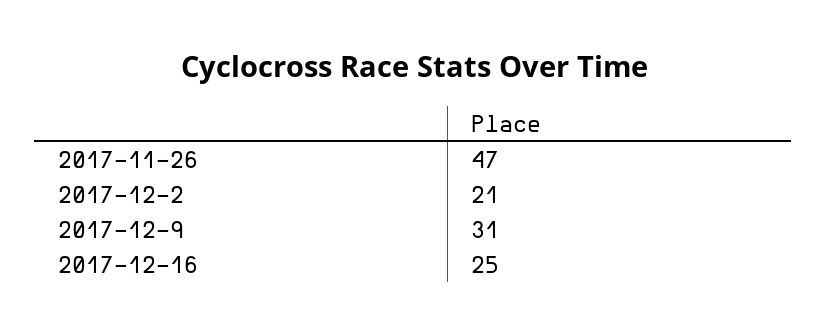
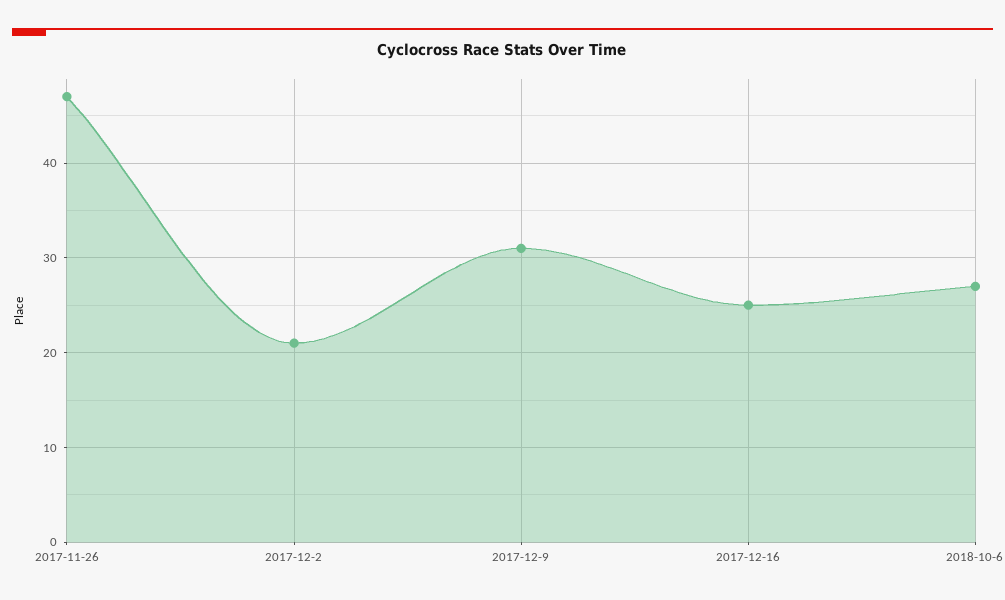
2018-10-6: none -> 27

